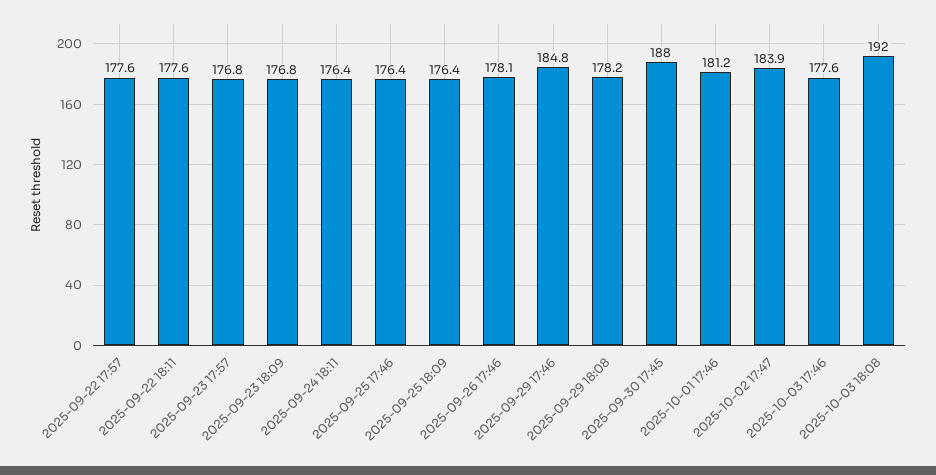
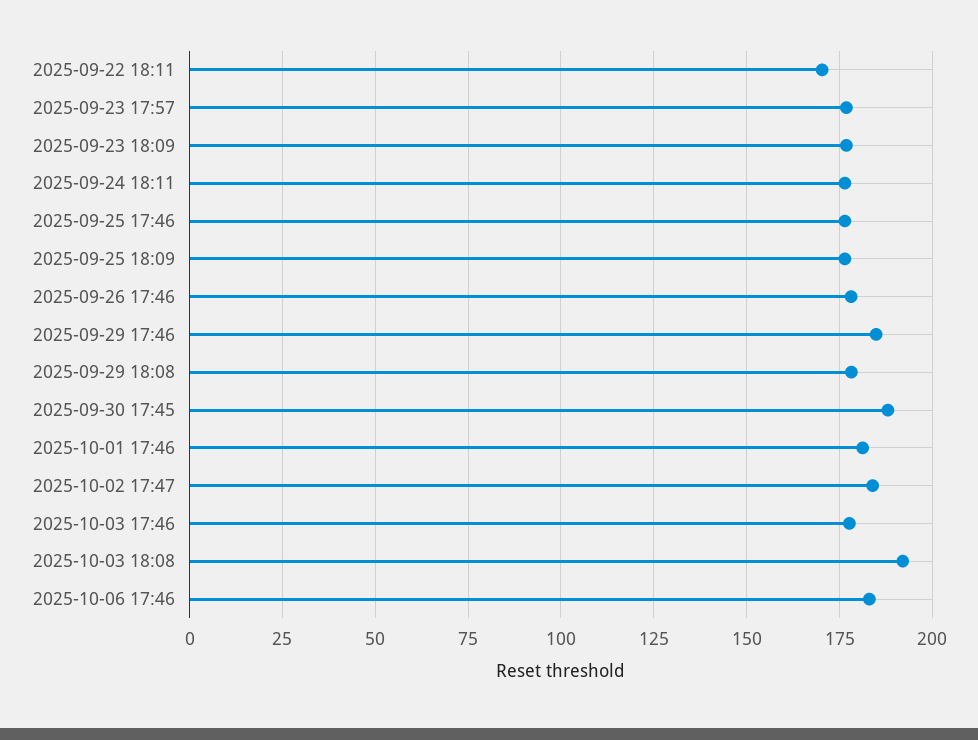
2025-09-22 17:57: 177.6 -> none
2025-09-22 18:11: 177.6 -> 170
2025-10-06 17:46: none -> 182.5

